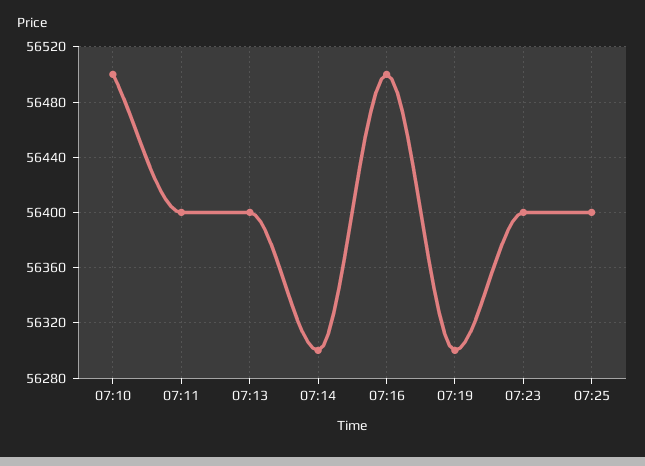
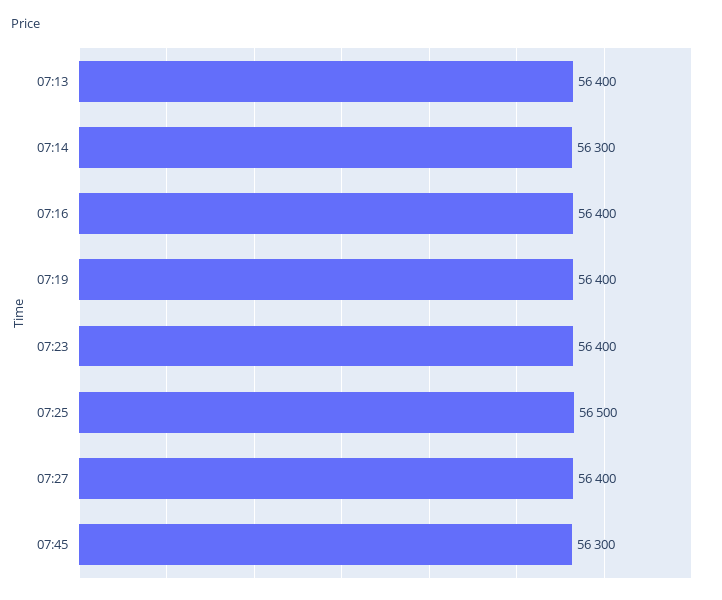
07:10: 56500 -> none
07:11: 56400 -> none
07:16: 56500 -> 56400
07:19: 56300 -> 56400
07:25: 56400 -> 56500
07:27: none -> 56400
07:45: none -> 56300

